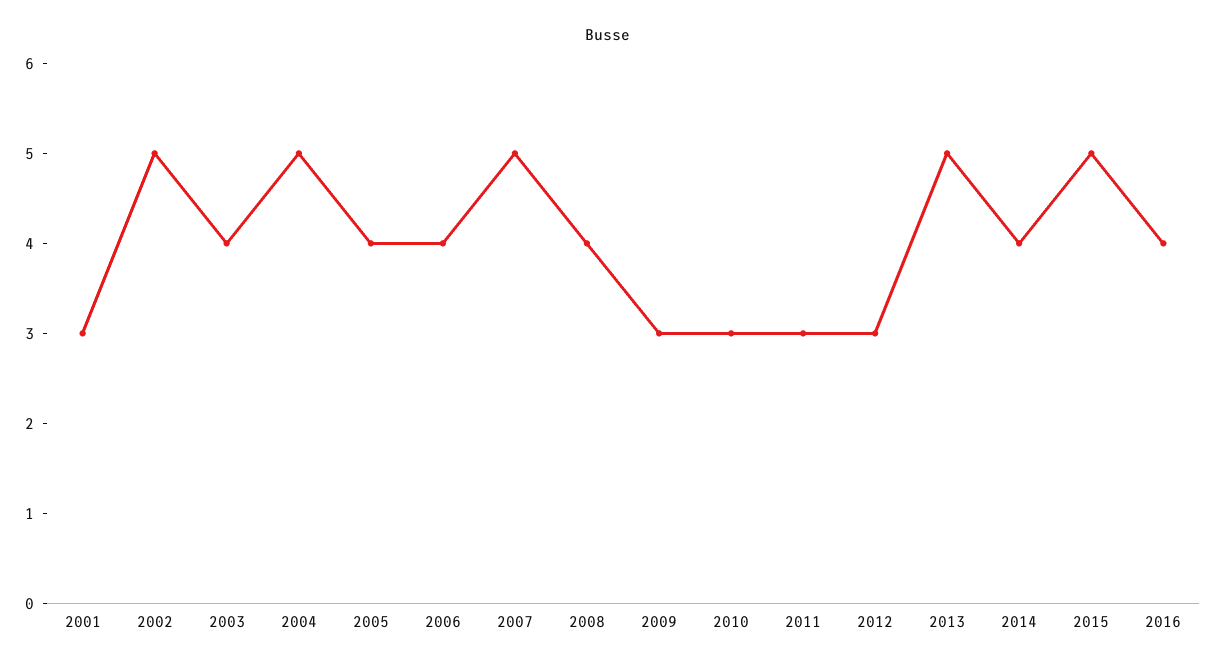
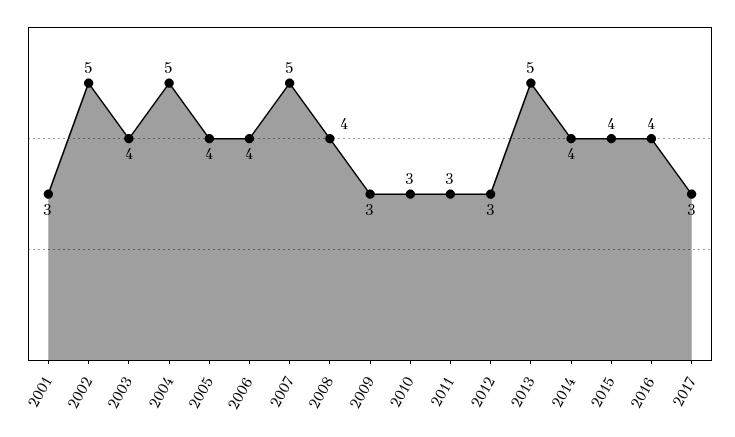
2015: 5 -> 4
2017: none -> 3

